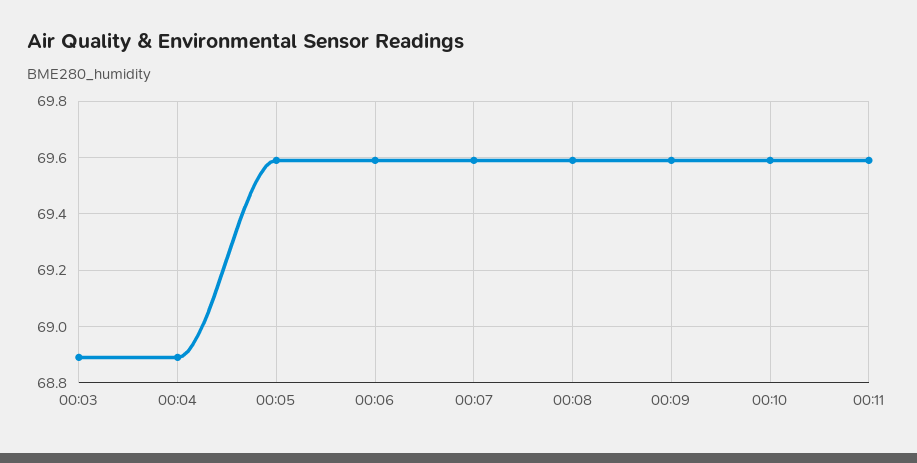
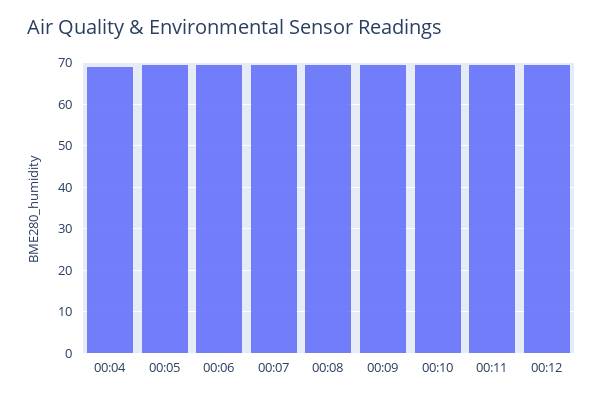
00:03: 68.9 -> none
00:12: none -> 70

